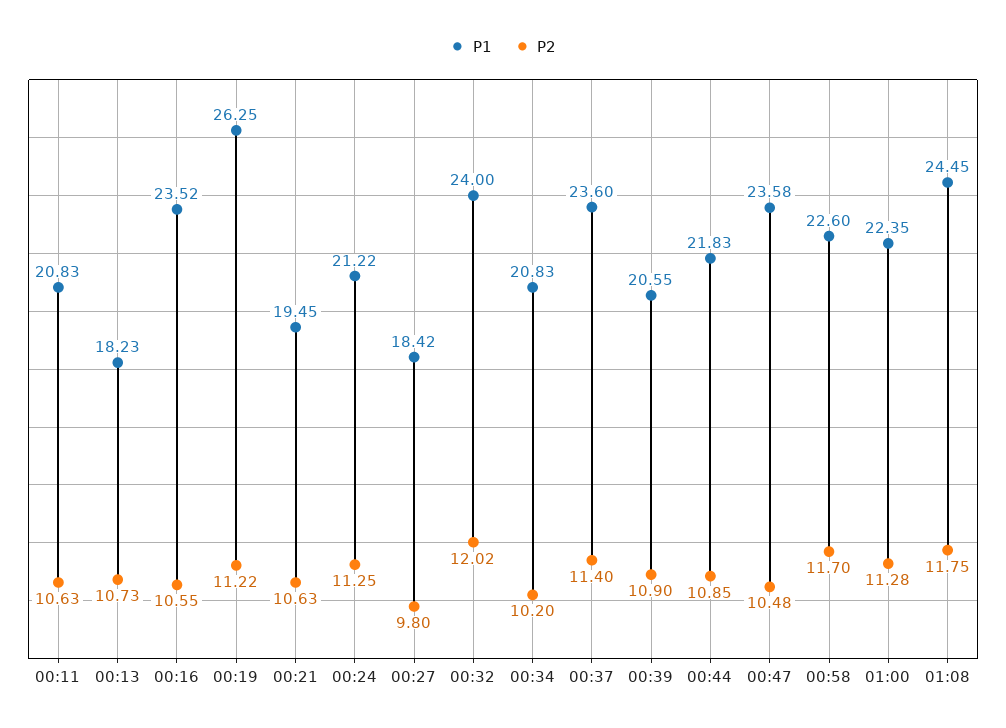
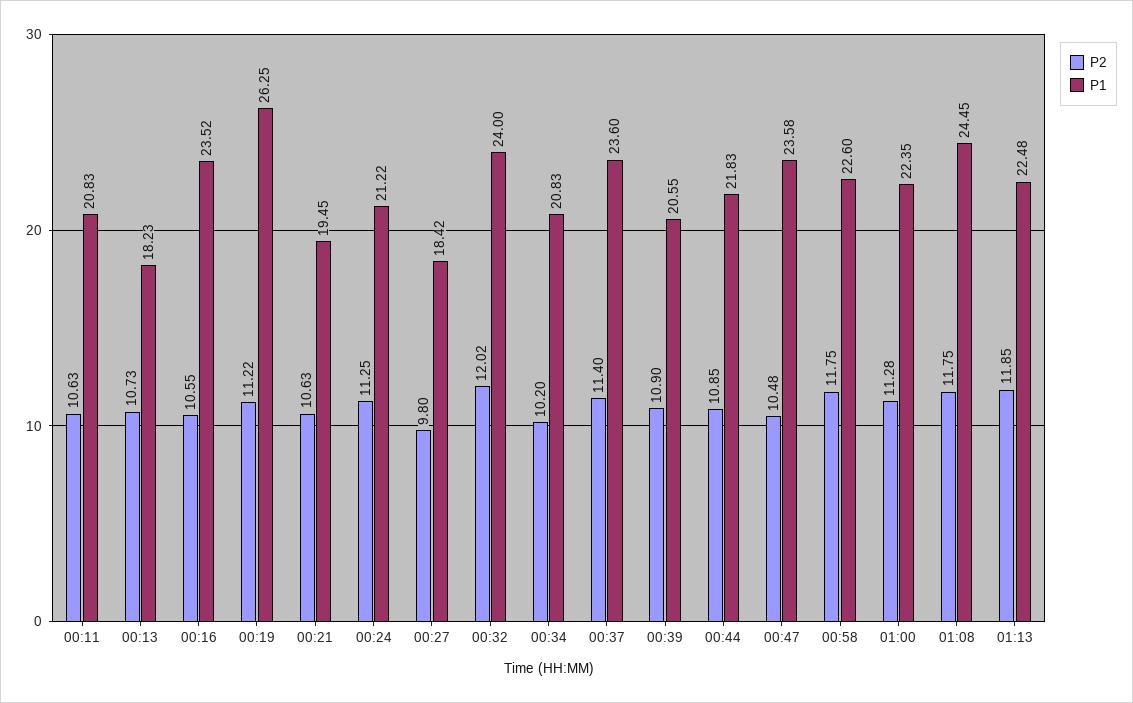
P2, 00:58: 11.7 -> 11.75
P2, 01:13: none -> 11.85
P1, 01:13: none -> 22.48

